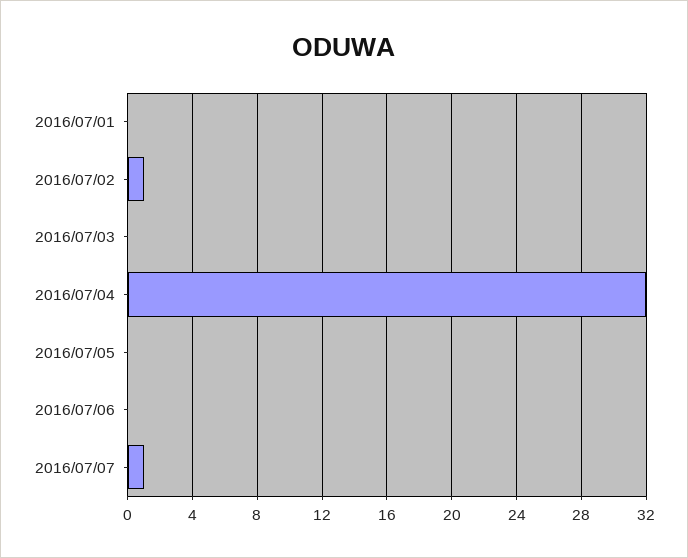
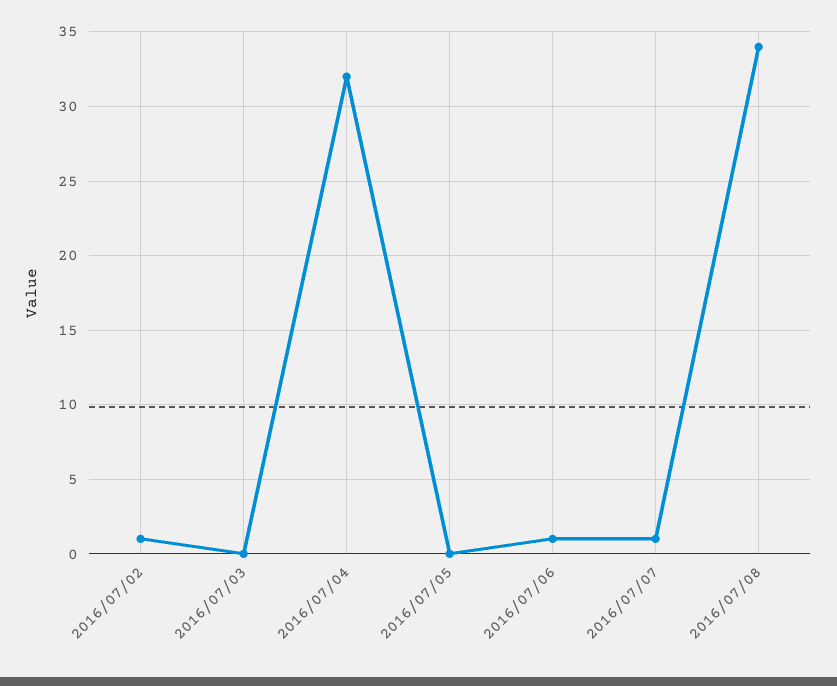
2016/07/01: 0 -> none
2016/07/06: 0 -> 1
2016/07/08: none -> 34

